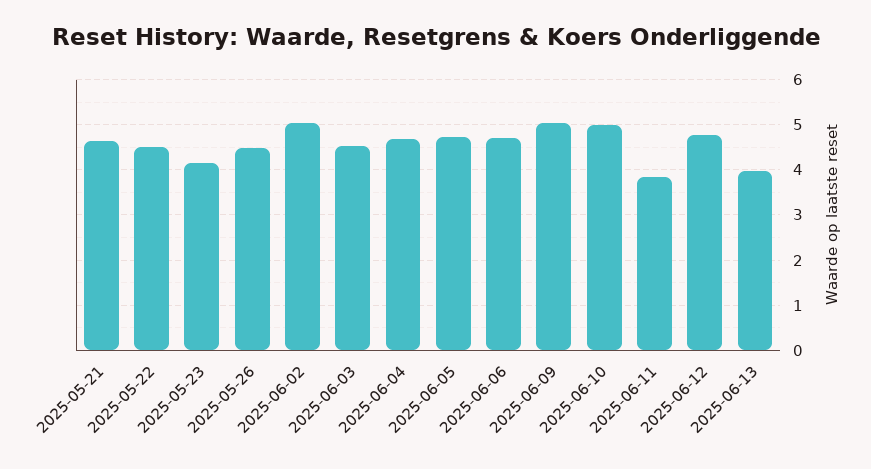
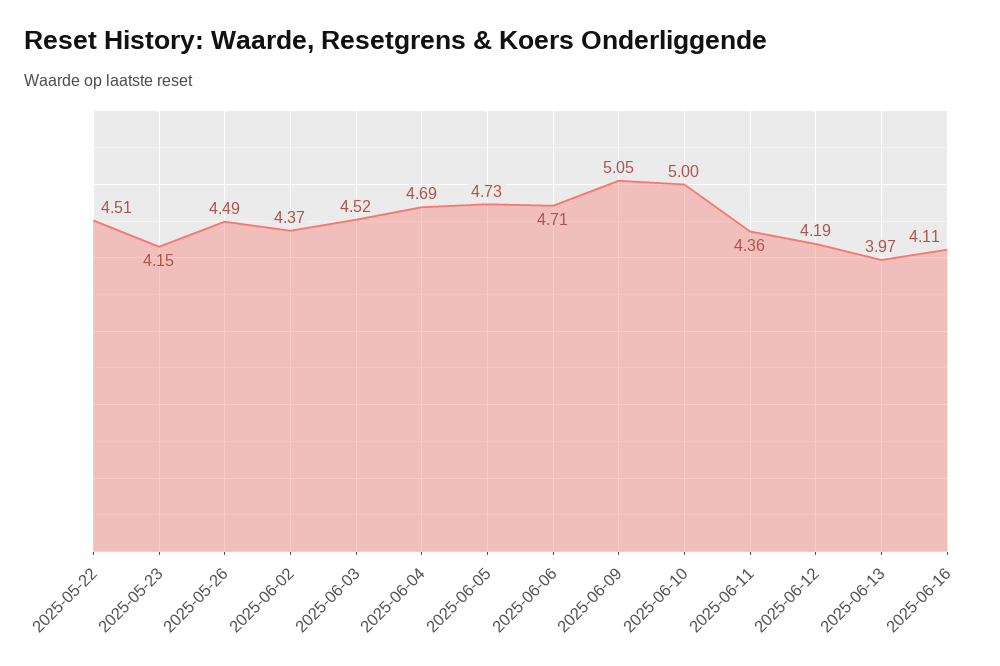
2025-05-21: 4.6 -> none
2025-06-02: 5 -> 4.37
2025-06-11: 3.8 -> 4.36
2025-06-12: 4.8 -> 4.19
2025-06-16: none -> 4.11

